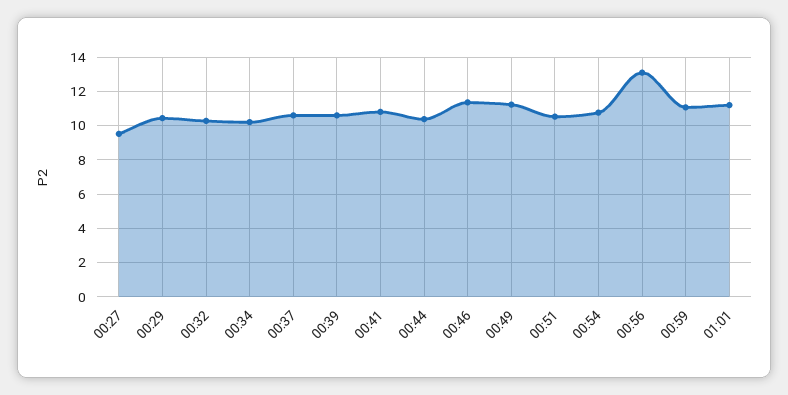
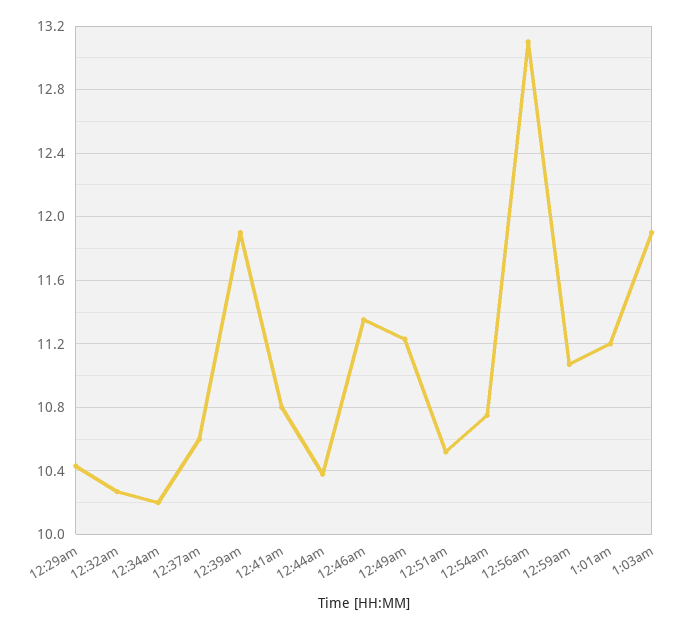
00:27: 9.5 -> none
00:39: 10.5 -> 11.9
1:03am: none -> 11.9

